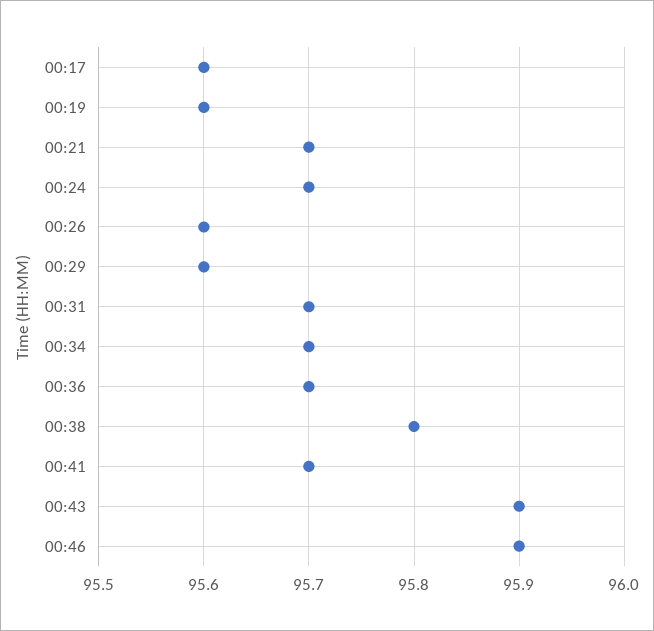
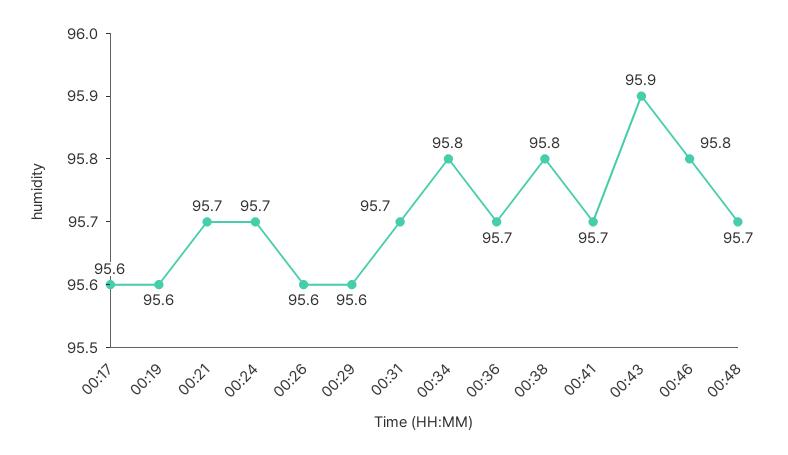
00:34: 95.7 -> 95.8
00:46: 95.9 -> 95.8
00:48: none -> 95.7

